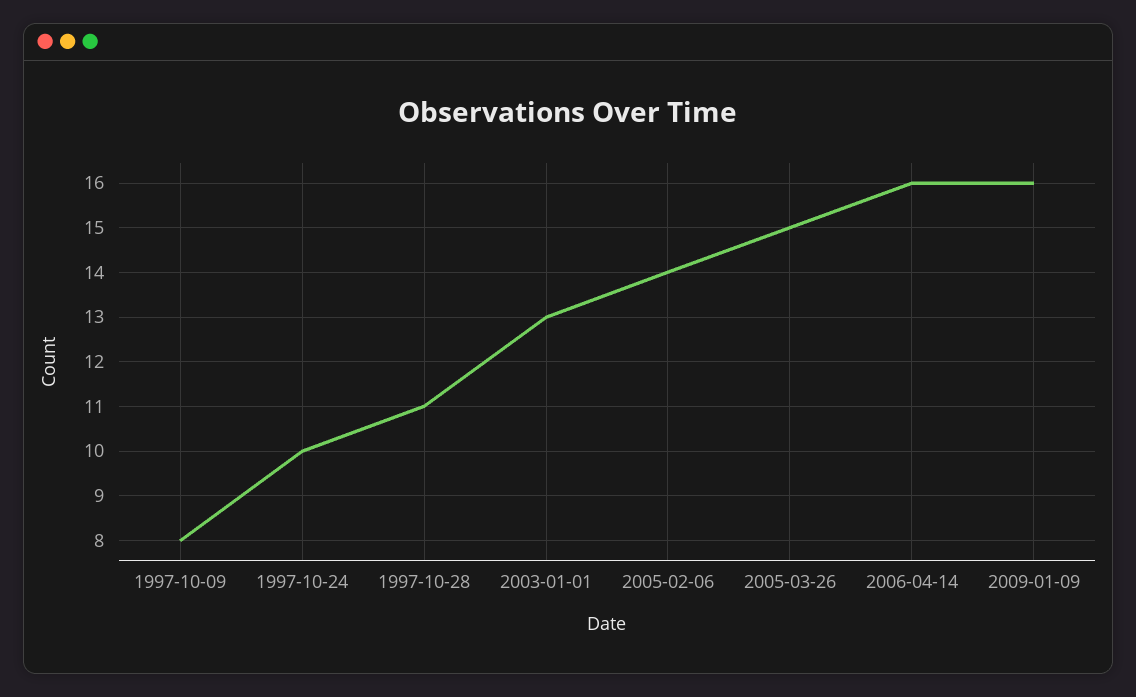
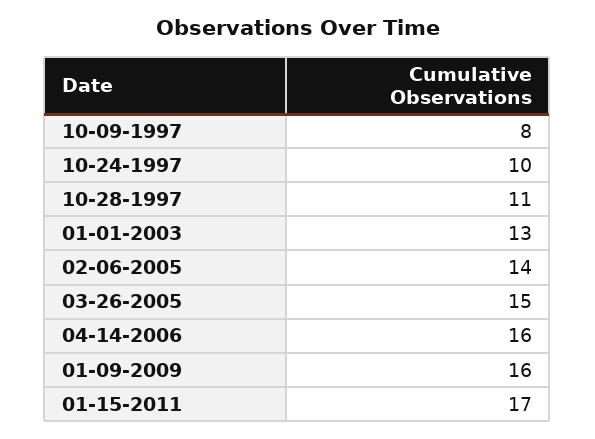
01-15-2011: none -> 17

